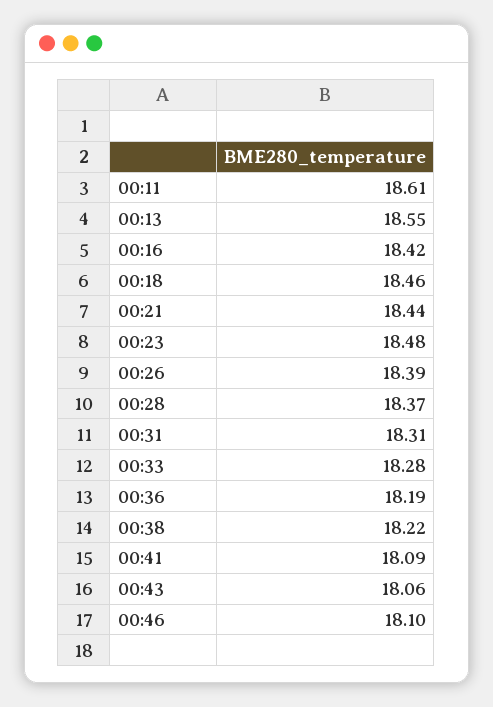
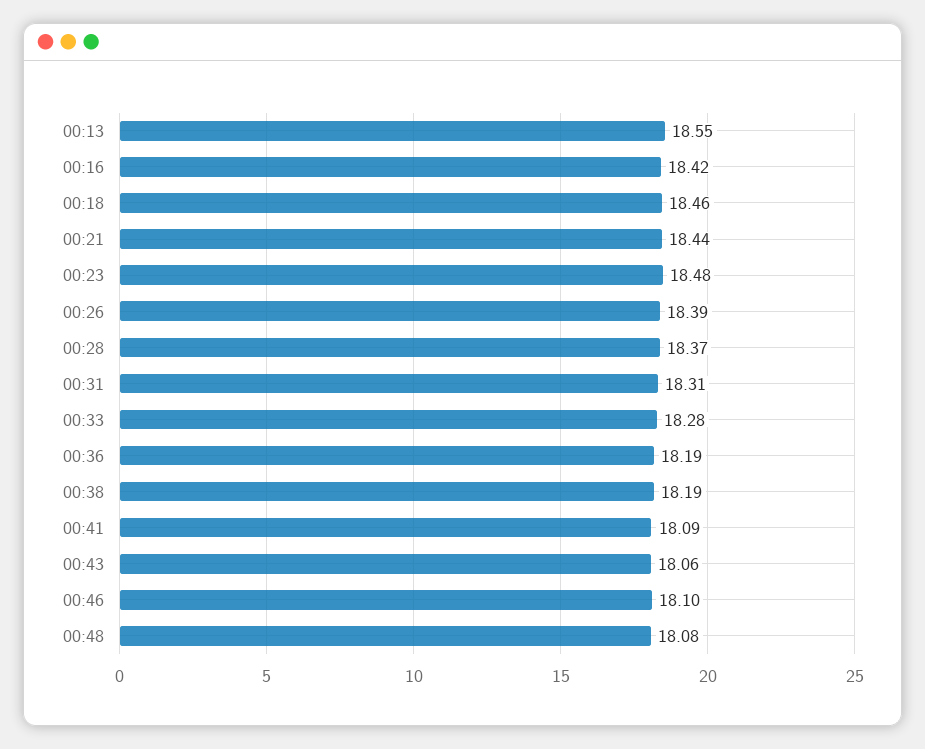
00:11: 18.61 -> none
00:38: 18.22 -> 18.19
00:48: none -> 18.08

